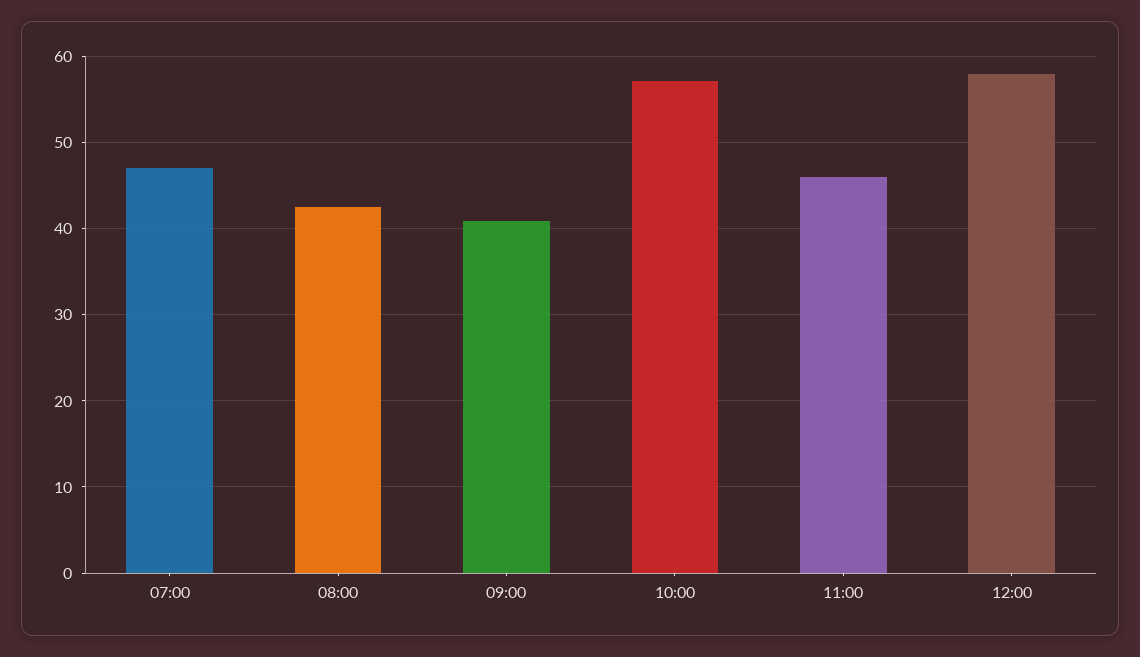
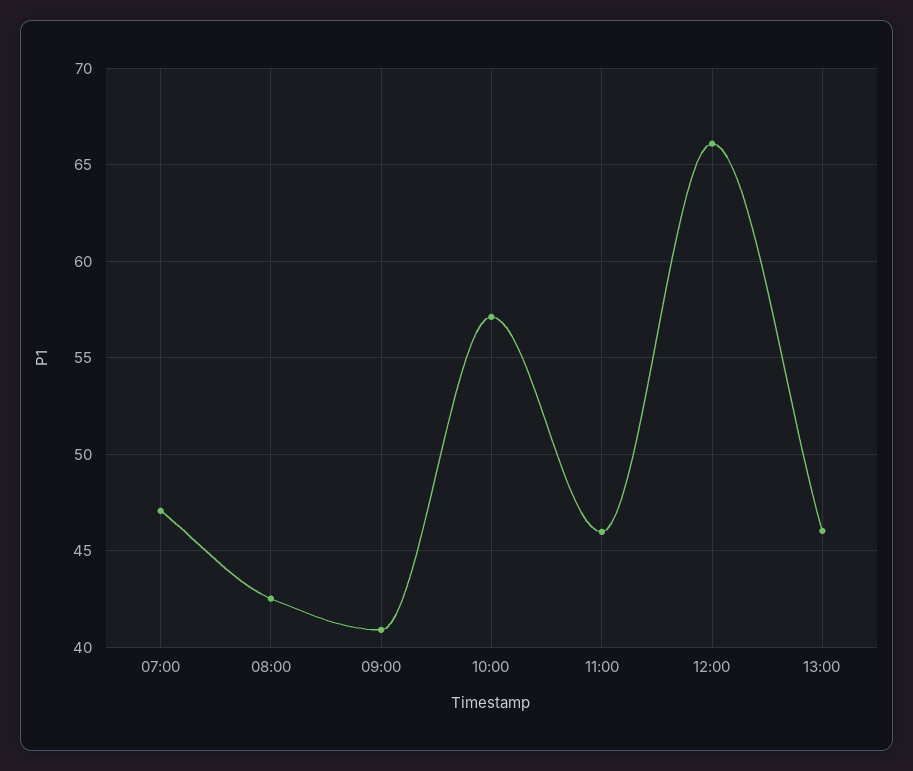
12:00: 58 -> 66
13:00: none -> 46

